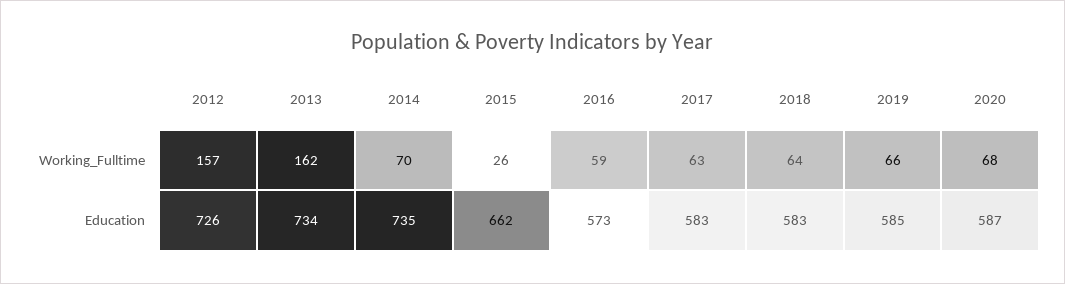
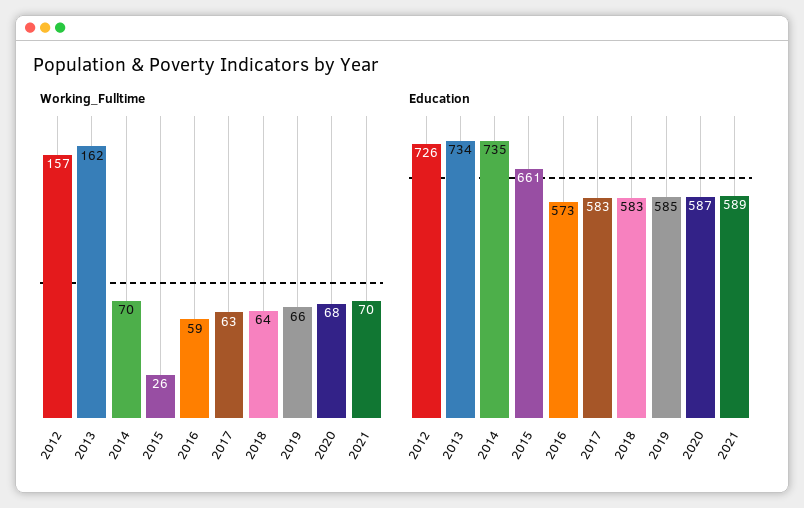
Education, 2015: 662 -> 661
Working_Fulltime, 2021: none -> 70
Education, 2021: none -> 589

